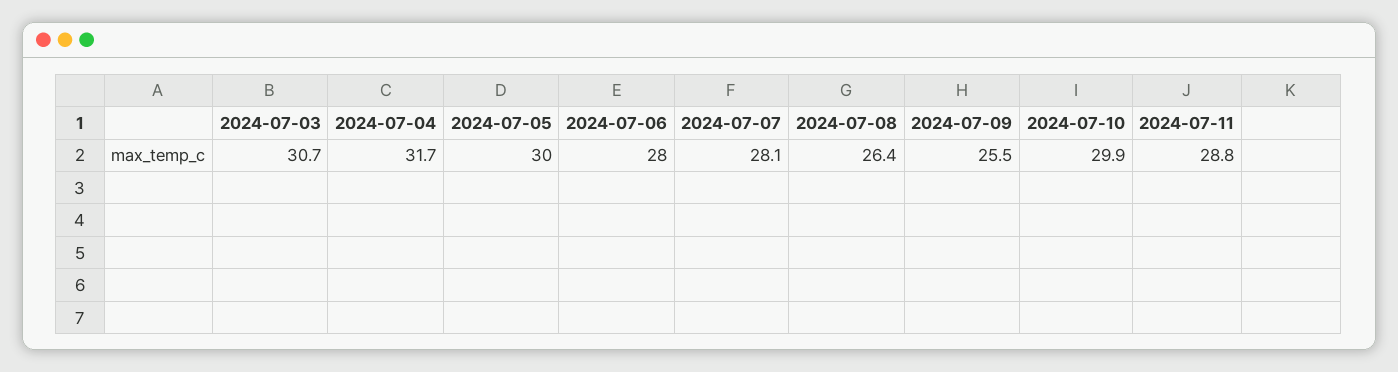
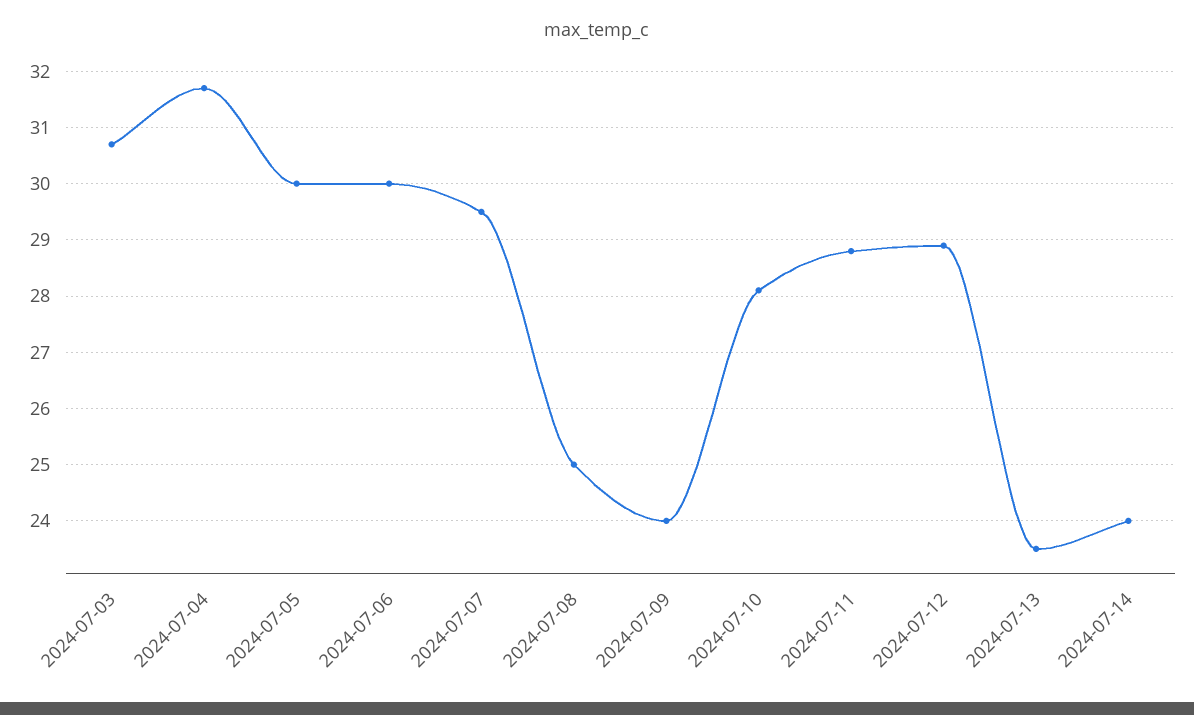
2024-07-06: 28 -> 30
2024-07-07: 28.1 -> 29.5
2024-07-08: 26.4 -> 25
2024-07-09: 25.5 -> 24
2024-07-10: 29.9 -> 28
2024-07-12: none -> 29
2024-07-13: none -> 23.5
2024-07-14: none -> 24

